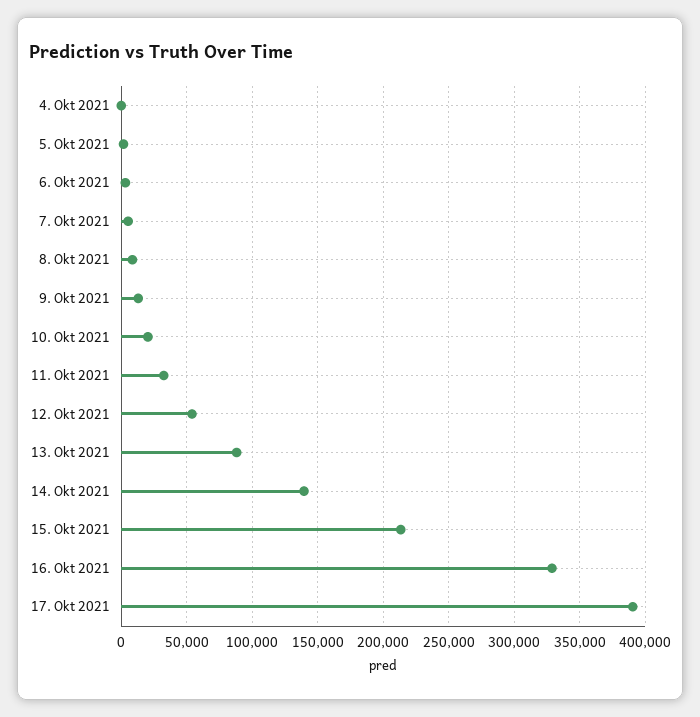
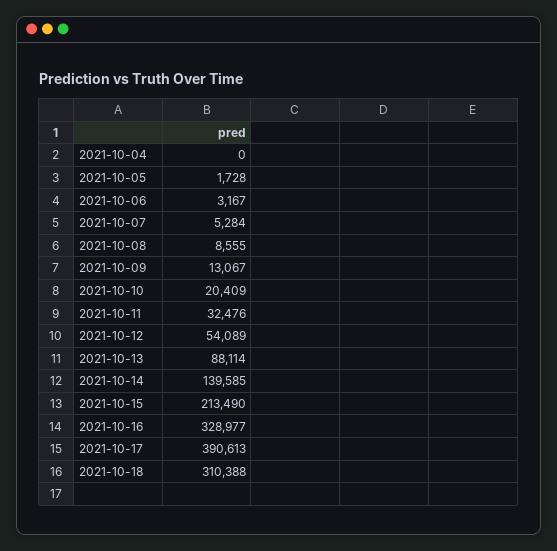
2021-10-18: none -> 310388

